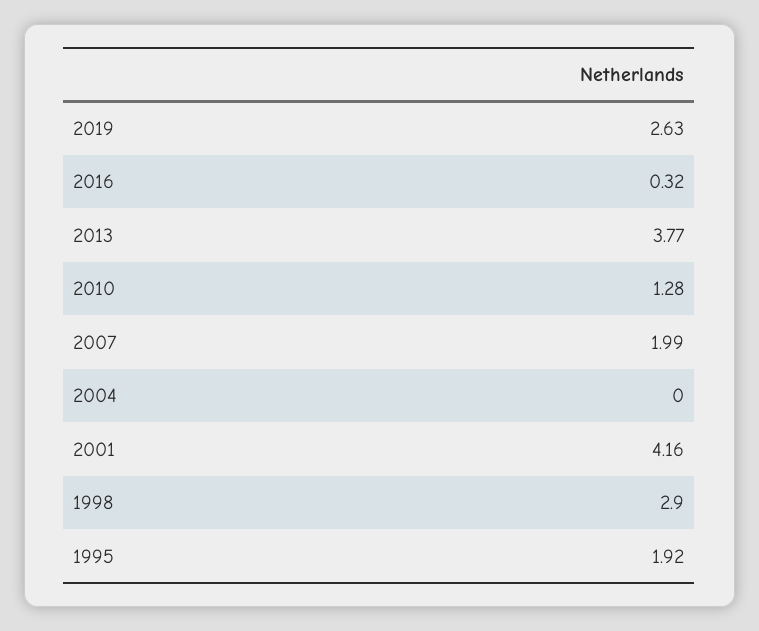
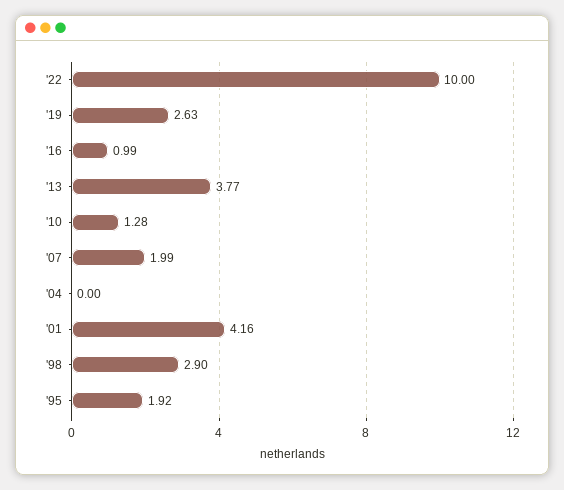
2016: 0.32 -> 0.99
'22: none -> 10

